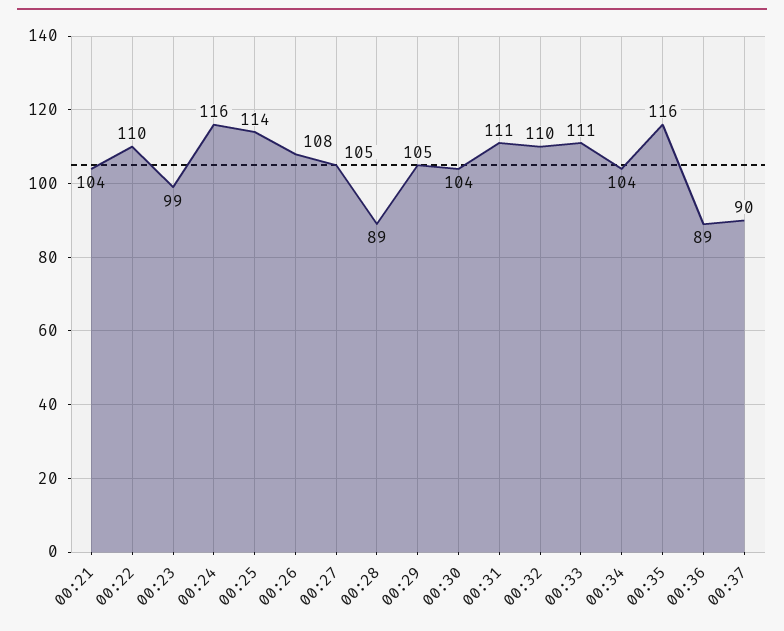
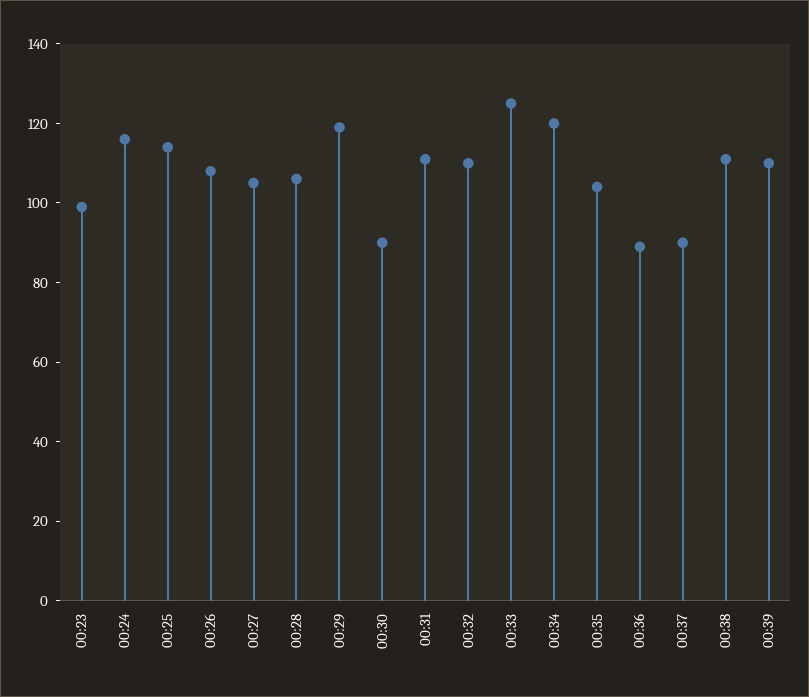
00:21: 104 -> none
00:22: 110 -> none
00:28: 89 -> 105
00:29: 105 -> 120
00:30: 104 -> 90
00:33: 111 -> 125
00:34: 104 -> 120
00:35: 116 -> 105
00:38: none -> 110
00:39: none -> 110

